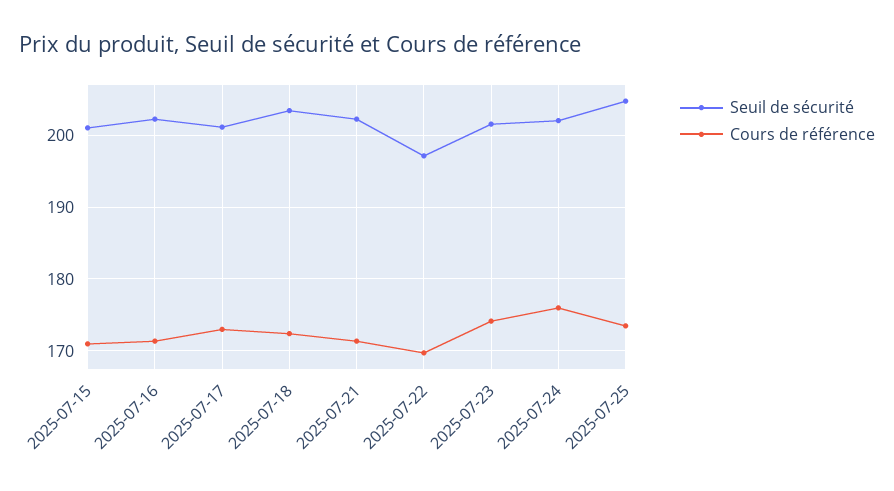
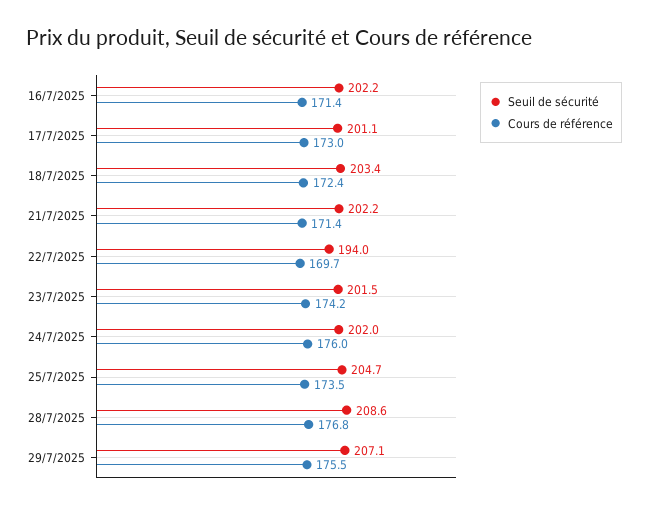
Seuil de sécurité, 2025-07-15: 201 -> none
Cours de référence, 2025-07-15: 171 -> none
Seuil de sécurité, 2025-07-22: 197 -> 194
Seuil de sécurité, 28/7/2025: none -> 208.6
Cours de référence, 28/7/2025: none -> 176.8
Seuil de sécurité, 29/7/2025: none -> 207.1
Cours de référence, 29/7/2025: none -> 175.5

